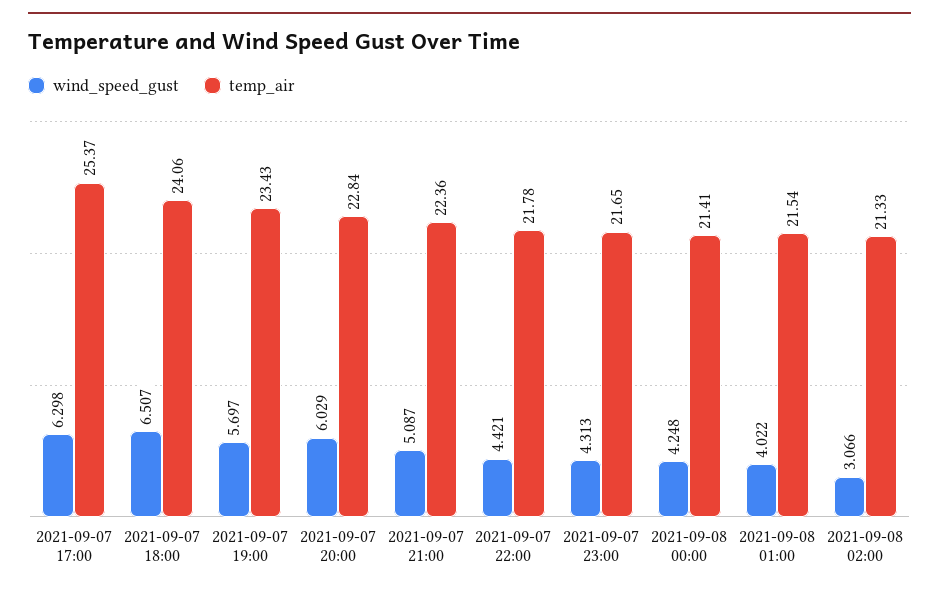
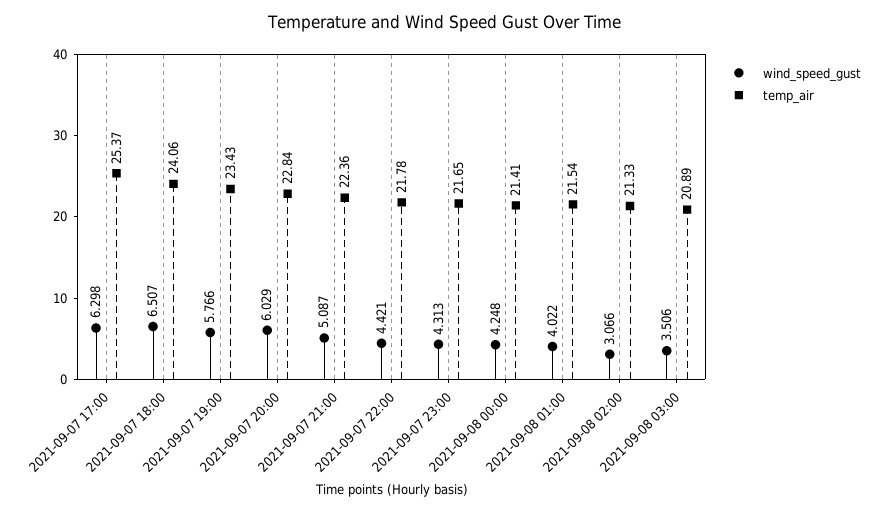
wind_speed_gust, 2021-09-07 19:00: 5.697 -> 5.766
wind_speed_gust, 2021-09-08 03:00: none -> 3.506
temp_air, 2021-09-08 03:00: none -> 20.89

